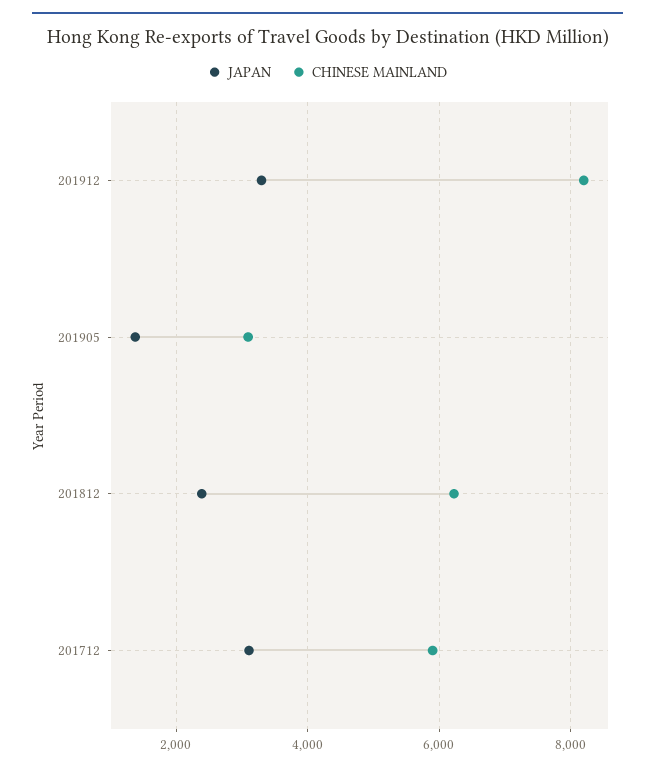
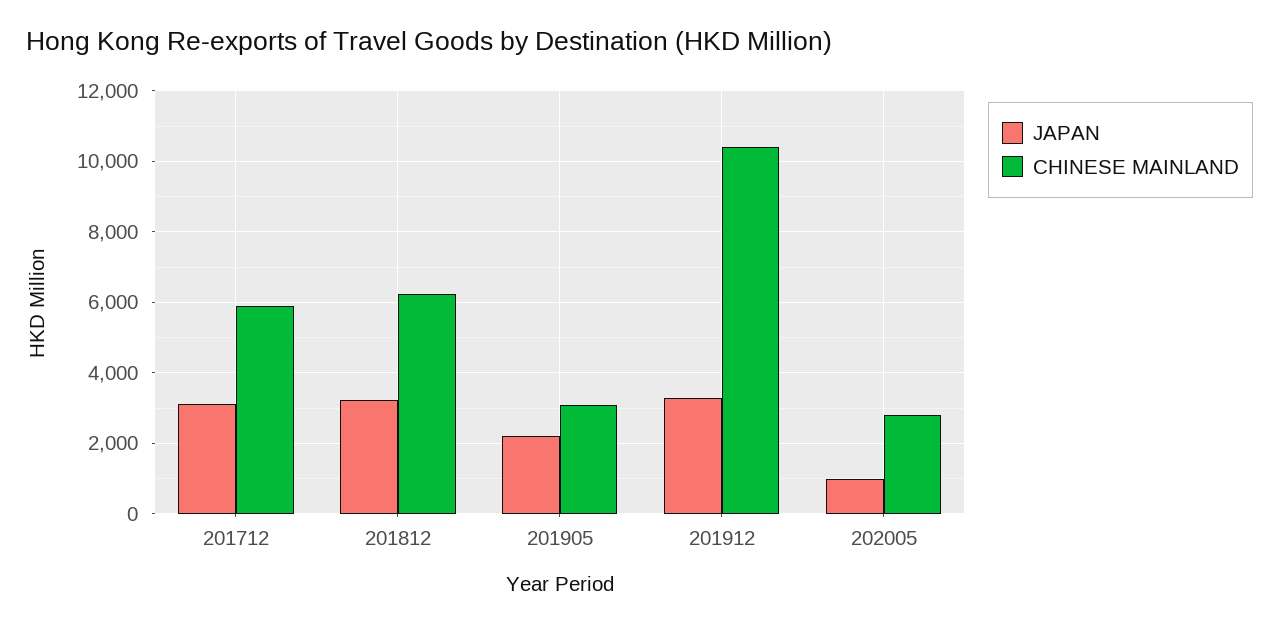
CHINESE MAINLAND, 201912: 8200 -> 10400
JAPAN, 201905: 1400 -> 2200
JAPAN, 201812: 2400 -> 3200
JAPAN, 202005: none -> 1000
CHINESE MAINLAND, 202005: none -> 2800

